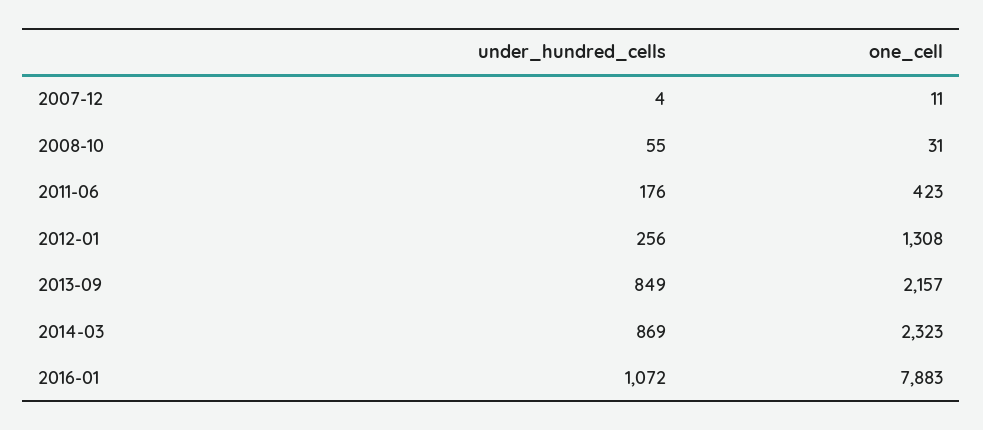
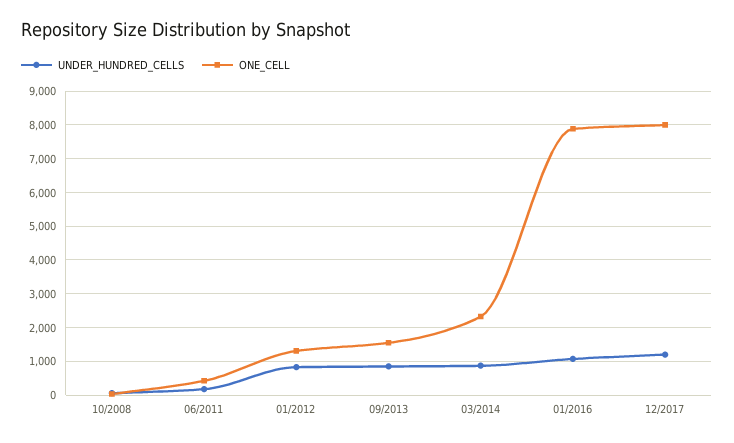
under_hundred_cells, 2007-12: 4 -> none
one_cell, 2007-12: 11 -> none
under_hundred_cells, 2012-01: 256 -> 800
one_cell, 2013-09: 2157 -> 1600
under_hundred_cells, 12/2017: none -> 1200
one_cell, 12/2017: none -> 8000

